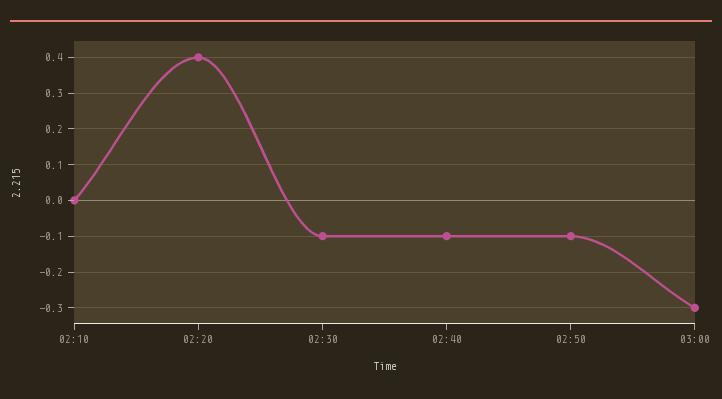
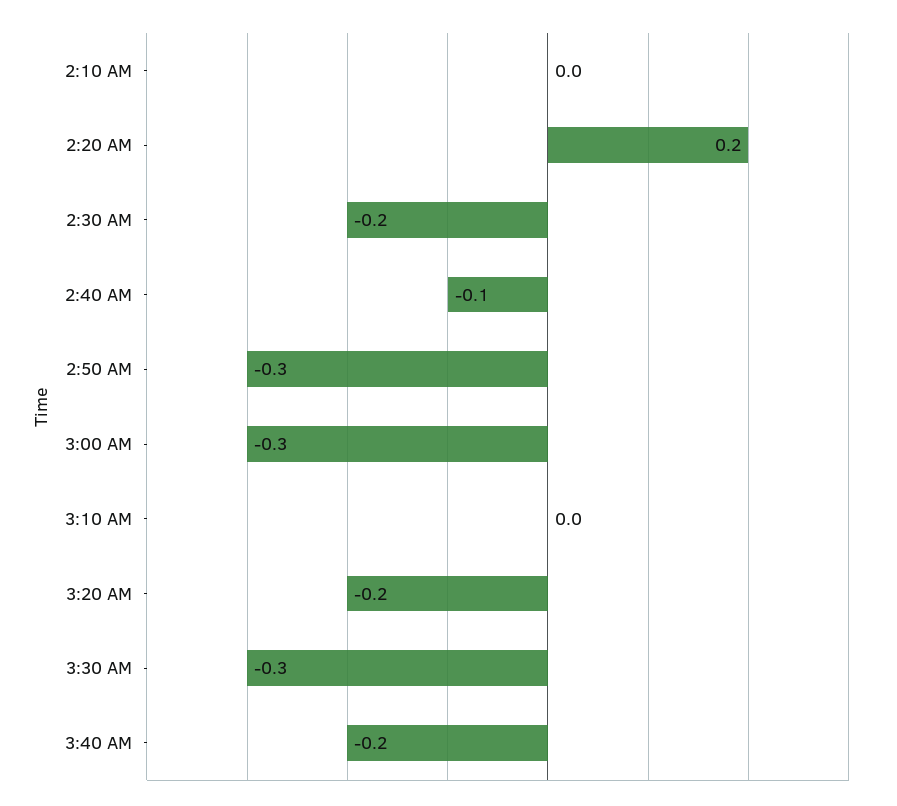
02:20: 0.4 -> 0.2
02:30: -0.1 -> -0.2
02:50: -0.1 -> -0.3
3:10 AM: none -> 0
3:20 AM: none -> -0.2
3:30 AM: none -> -0.3
3:40 AM: none -> -0.2

